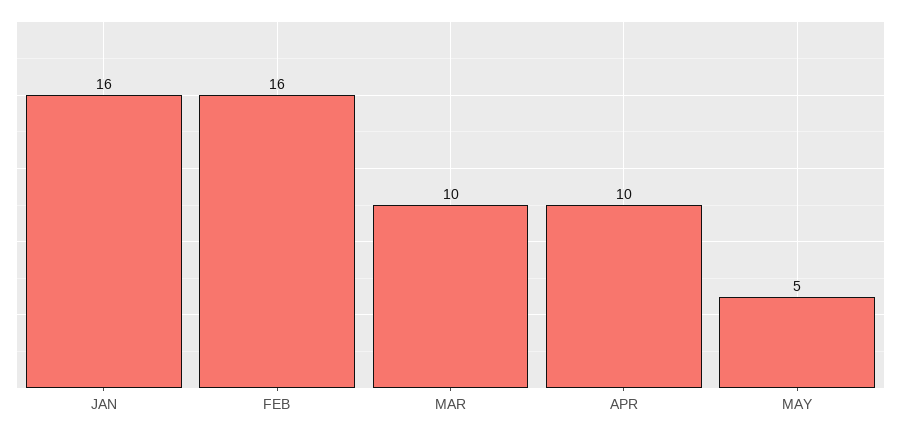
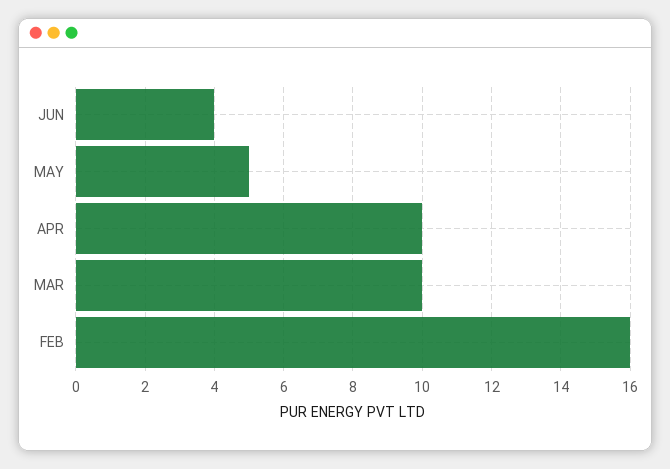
JAN: 16 -> none
JUN: none -> 4

